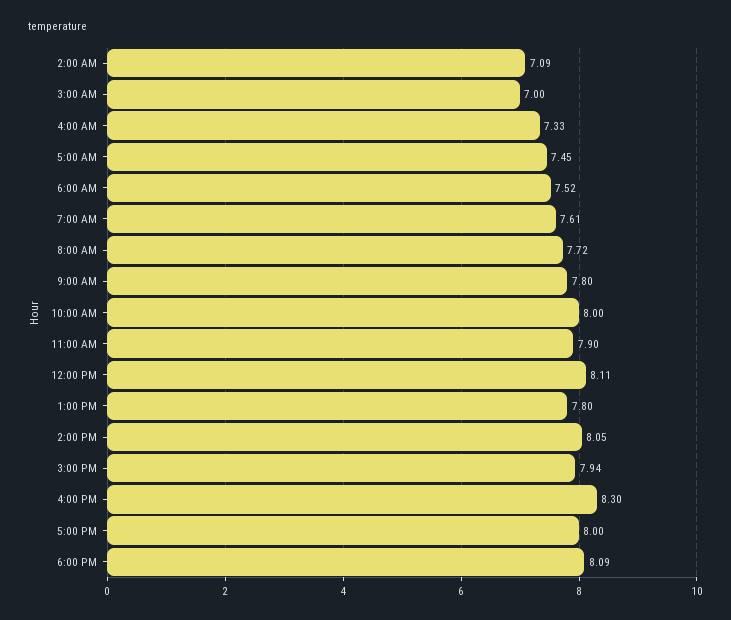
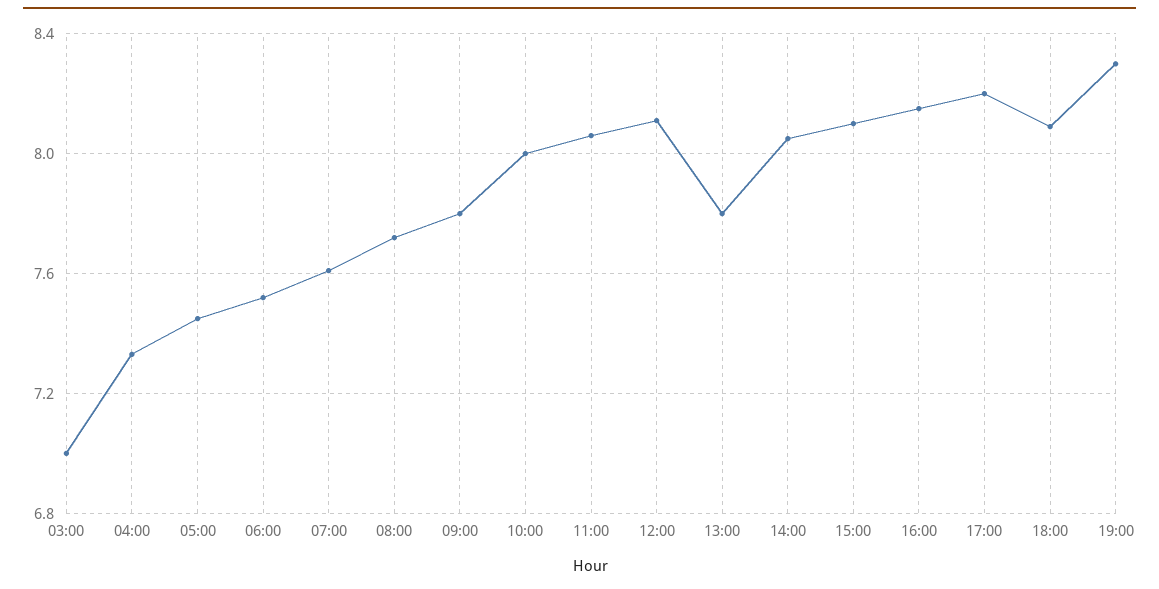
2:00 AM: 7.09 -> none
11:00 AM: 7.9 -> 8.05
3:00 PM: 7.94 -> 8.1
4:00 PM: 8.3 -> 8.15
5:00 PM: 8 -> 8.2
19:00: none -> 8.3

